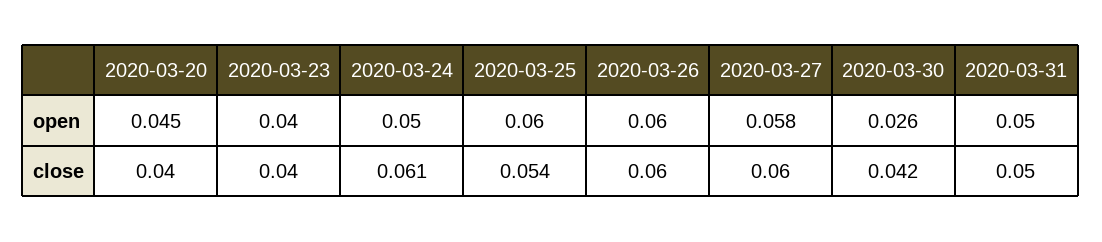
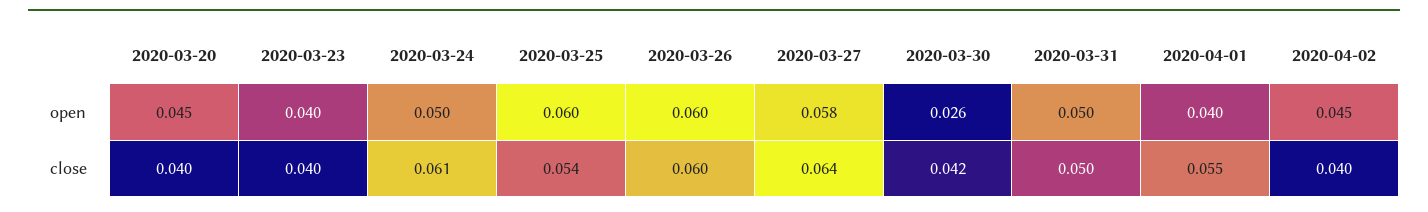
2020-03-27, close: 0.06 -> 0.064
2020-04-01, open: none -> 0.04
2020-04-02, open: none -> 0.045
2020-04-01, close: none -> 0.055
2020-04-02, close: none -> 0.04

